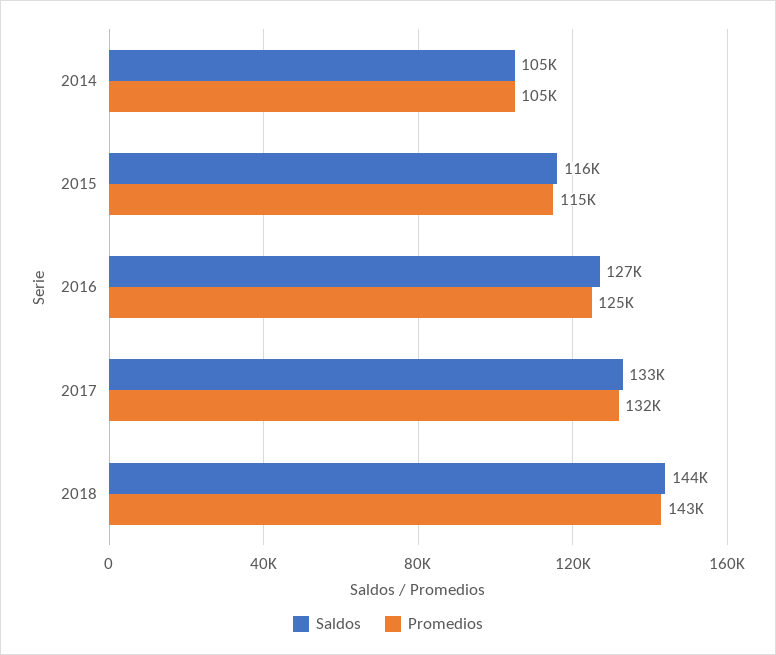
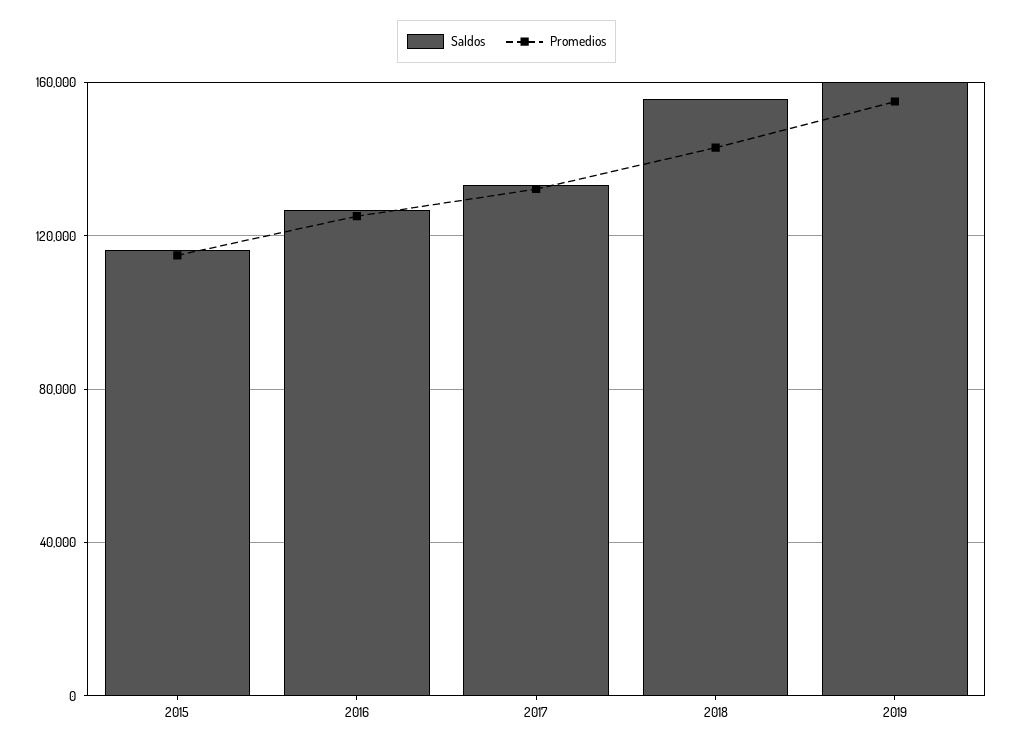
Saldos, 2014: 105000 -> none
Promedios, 2014: 105000 -> none
Saldos, 2018: 144000 -> 155000
Saldos, 2019: none -> 160000
Promedios, 2019: none -> 155000

